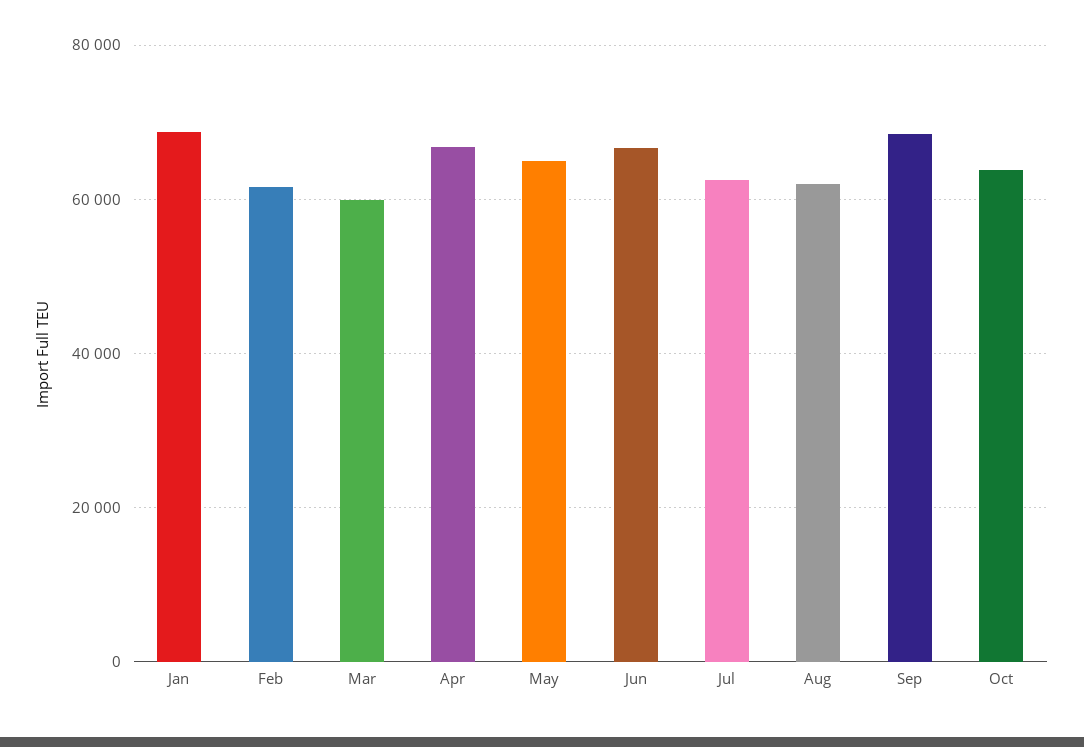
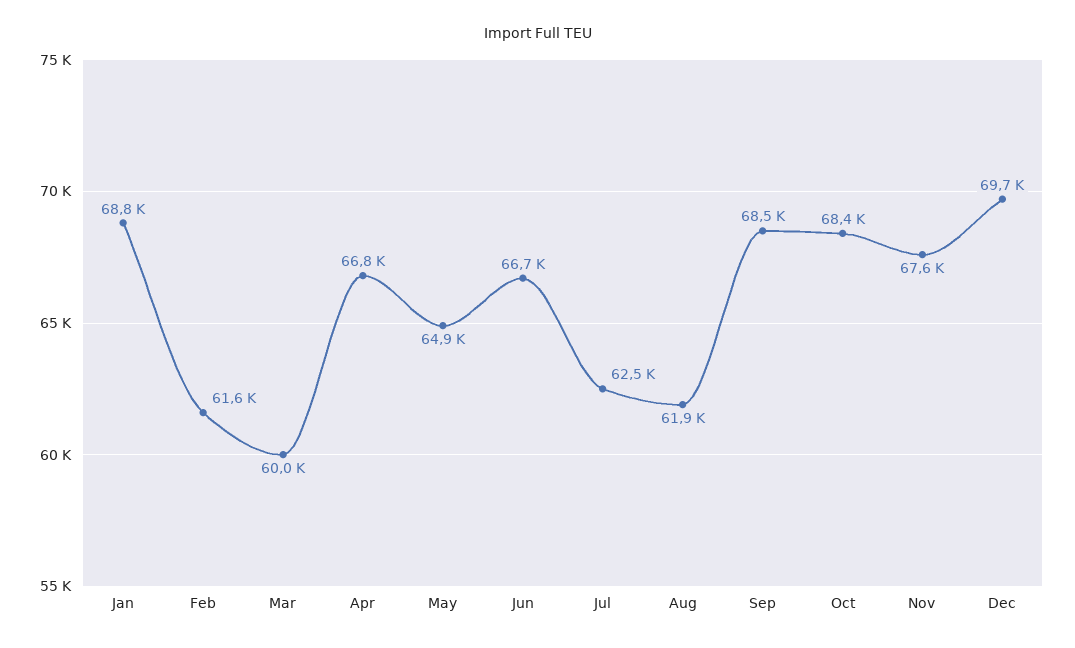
Oct: 64000 -> 68400
Nov: none -> 67600
Dec: none -> 69700

